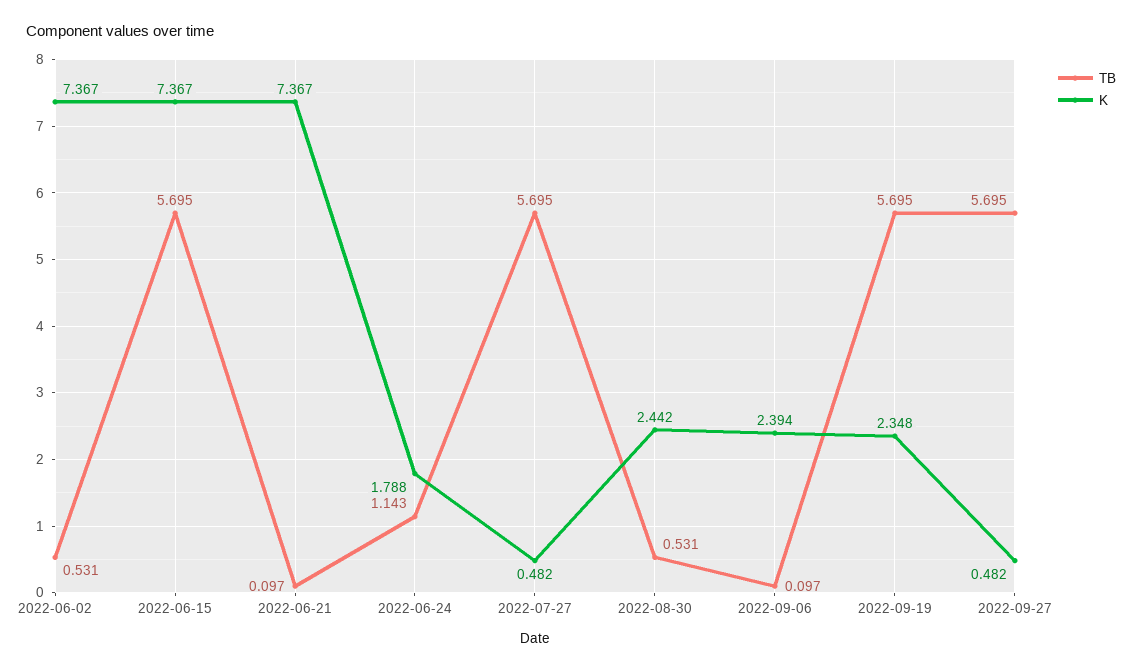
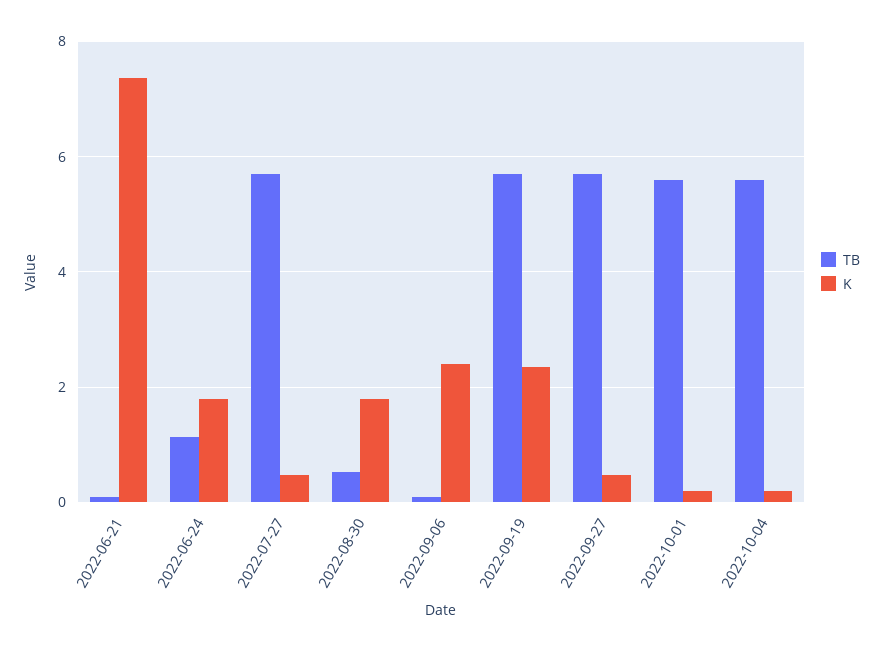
TB, 2022-06-02: 0.531 -> none
K, 2022-06-02: 7.367 -> none
TB, 2022-06-15: 5.695 -> none
K, 2022-06-15: 7.367 -> none
K, 2022-08-30: 2.442 -> 1.8
TB, 2022-10-01: none -> 5.6
K, 2022-10-01: none -> 0.2
TB, 2022-10-04: none -> 5.6
K, 2022-10-04: none -> 0.2

